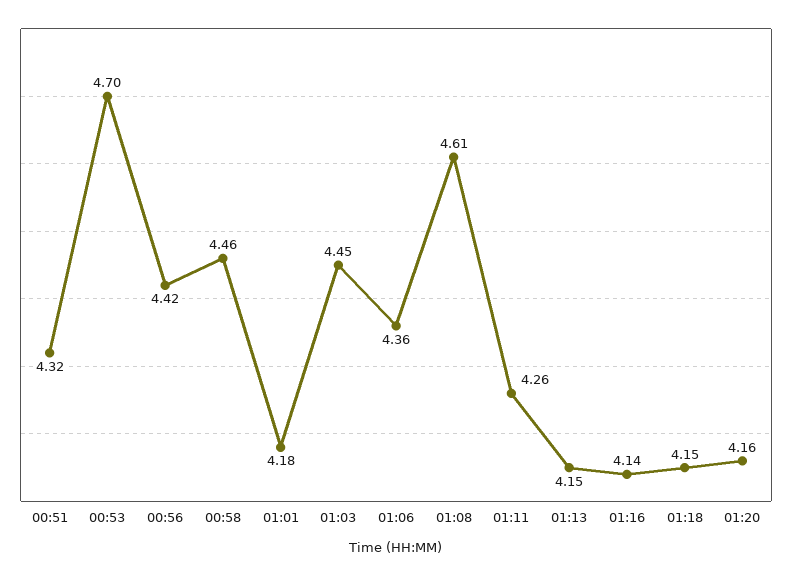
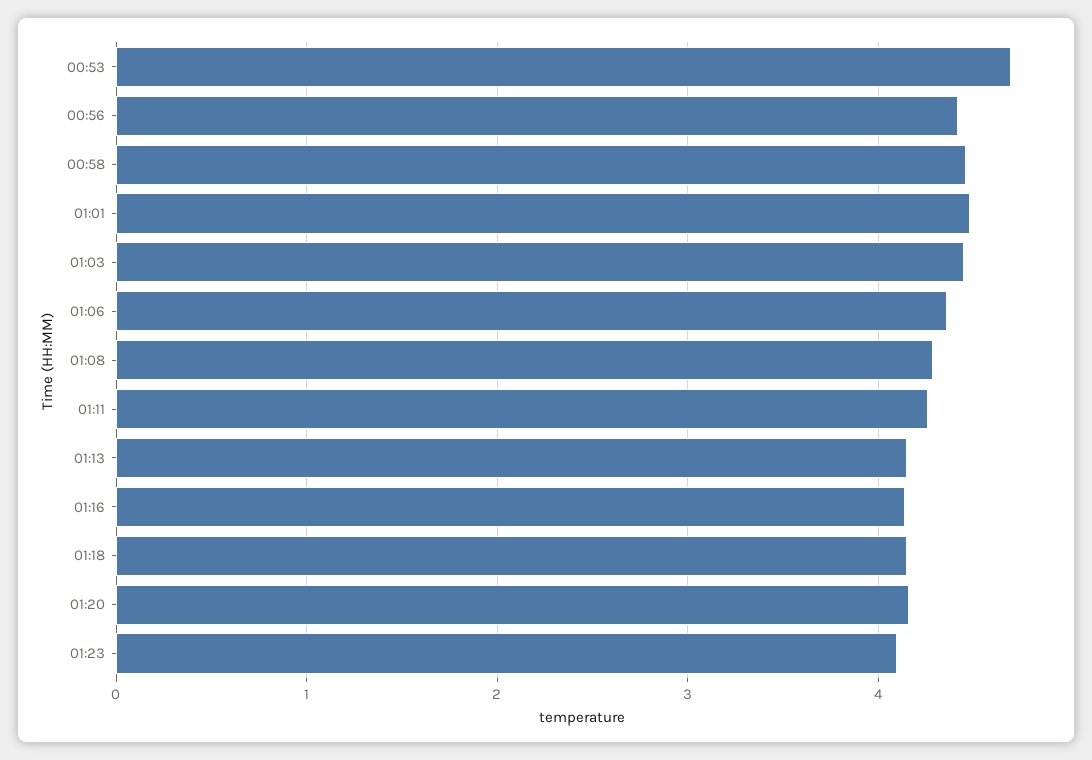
00:51: 4.32 -> none
01:01: 4.18 -> 4.5
01:08: 4.61 -> 4.3
01:23: none -> 4.1

